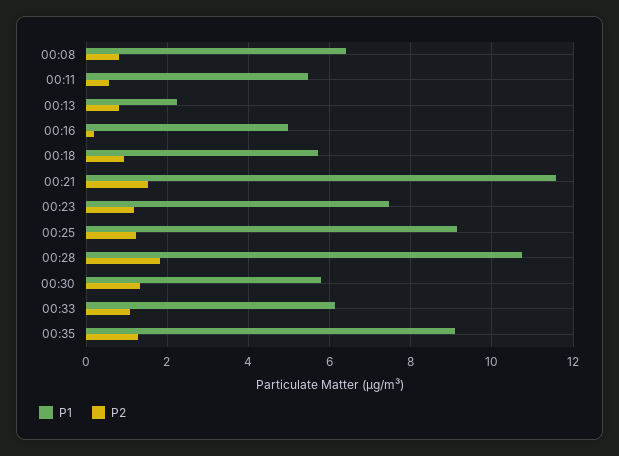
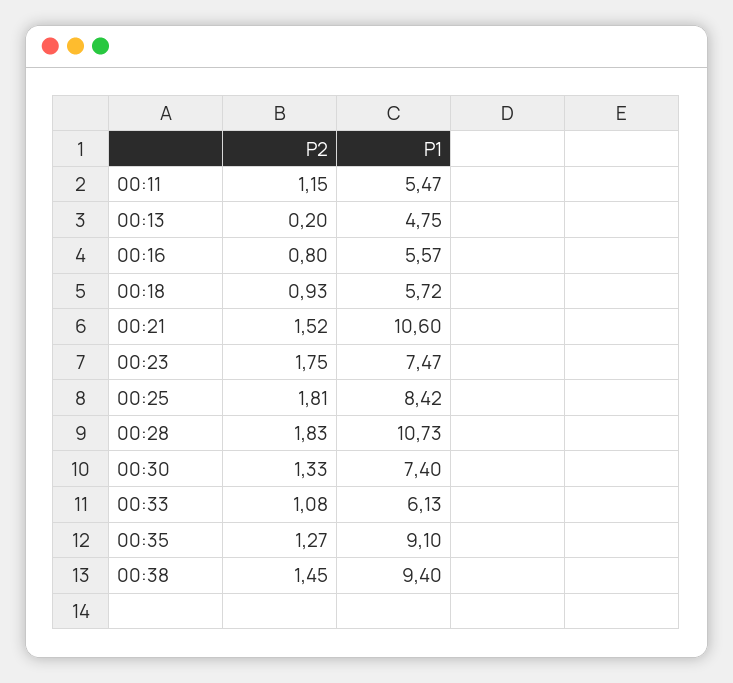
P1, 00:08: 6.4 -> none
P2, 00:08: 0.8 -> none
P2, 00:11: 0.6 -> 1.15
P1, 00:13: 2.2 -> 4.75
P2, 00:13: 0.8 -> 0.2
P1, 00:16: 5 -> 5.57
P2, 00:16: 0.2 -> 0.8
P1, 00:21: 11.6 -> 10.6
P2, 00:23: 1.2 -> 1.75
P1, 00:25: 9.2 -> 8.42
P2, 00:25: 1.2 -> 1.81
P1, 00:30: 5.8 -> 7.4
P2, 00:38: none -> 1.45
P1, 00:38: none -> 9.4

